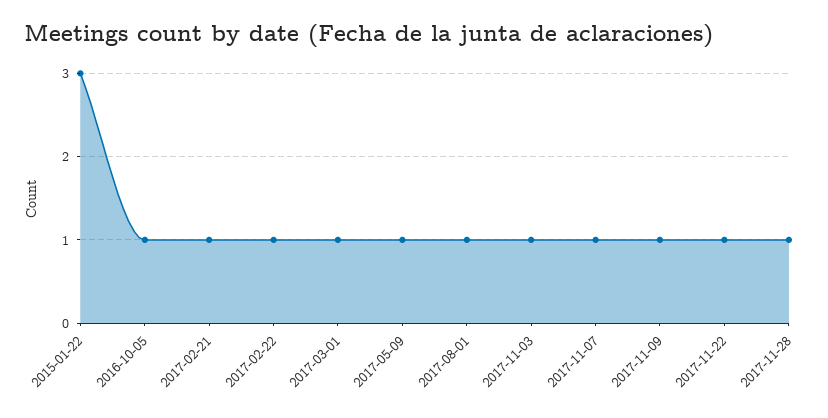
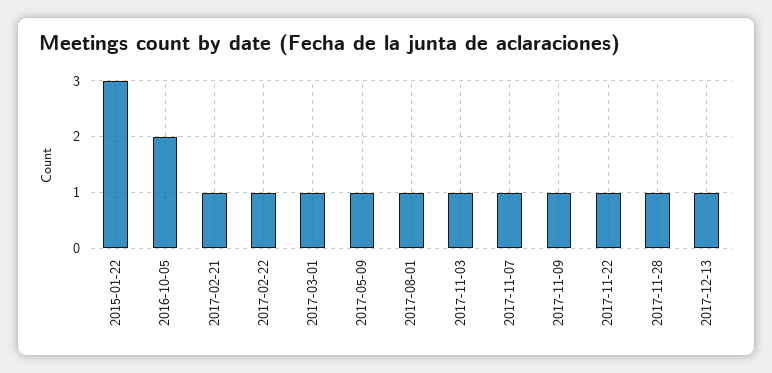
2016-10-05: 1 -> 2
2017-12-13: none -> 1

